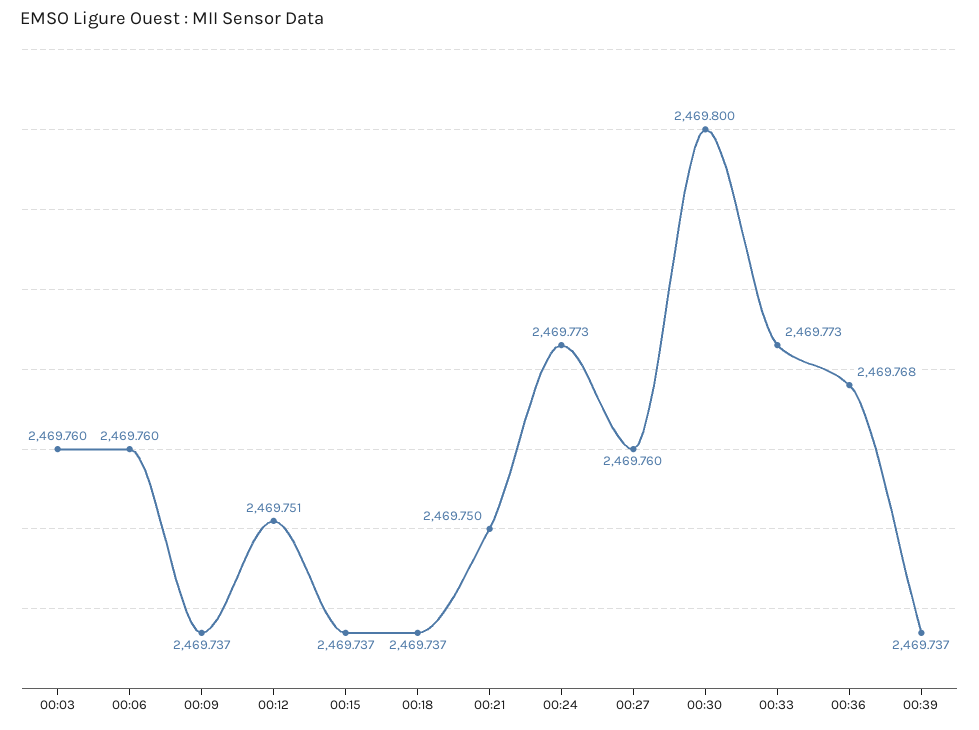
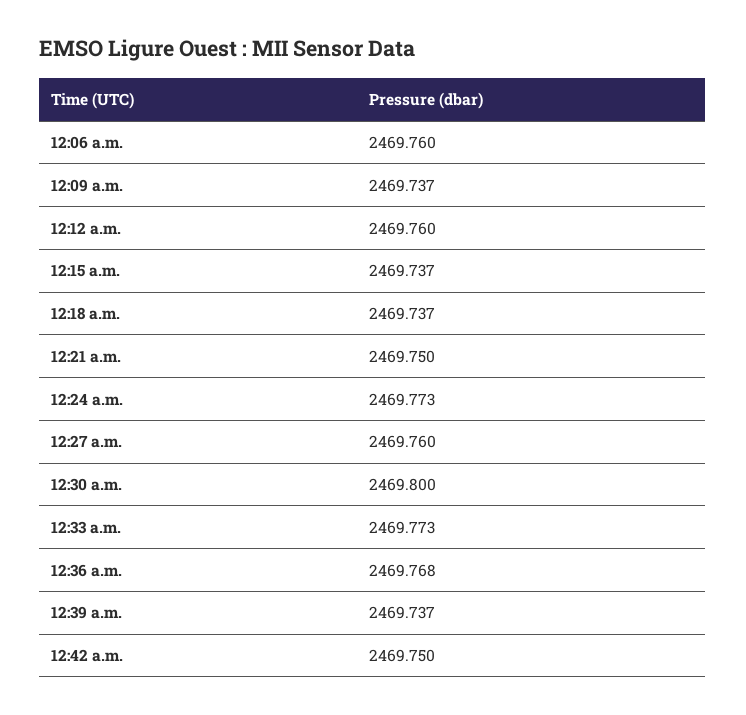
00:03: 2469.76 -> none
00:12: 2469.751 -> 2469.76
12:42 a.m.: none -> 2469.75

